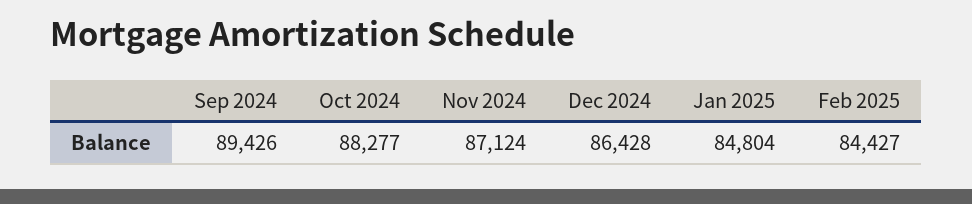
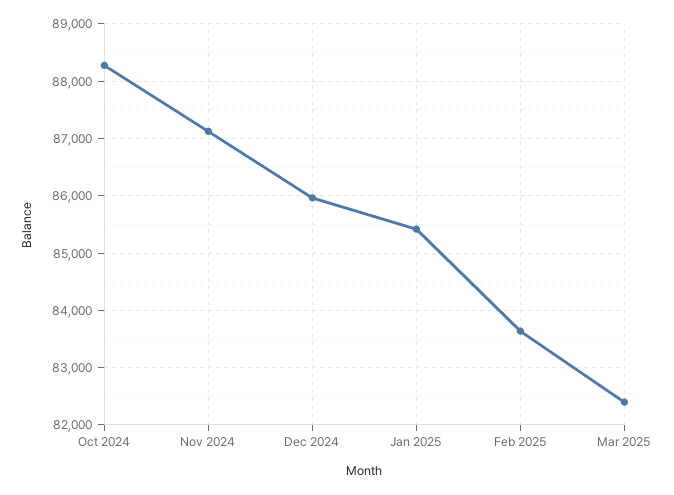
Sep 2024: 89426 -> none
Dec 2024: 86428 -> 86000
Jan 2025: 84804 -> 85400
Feb 2025: 84427 -> 83600
Mar 2025: none -> 82400

